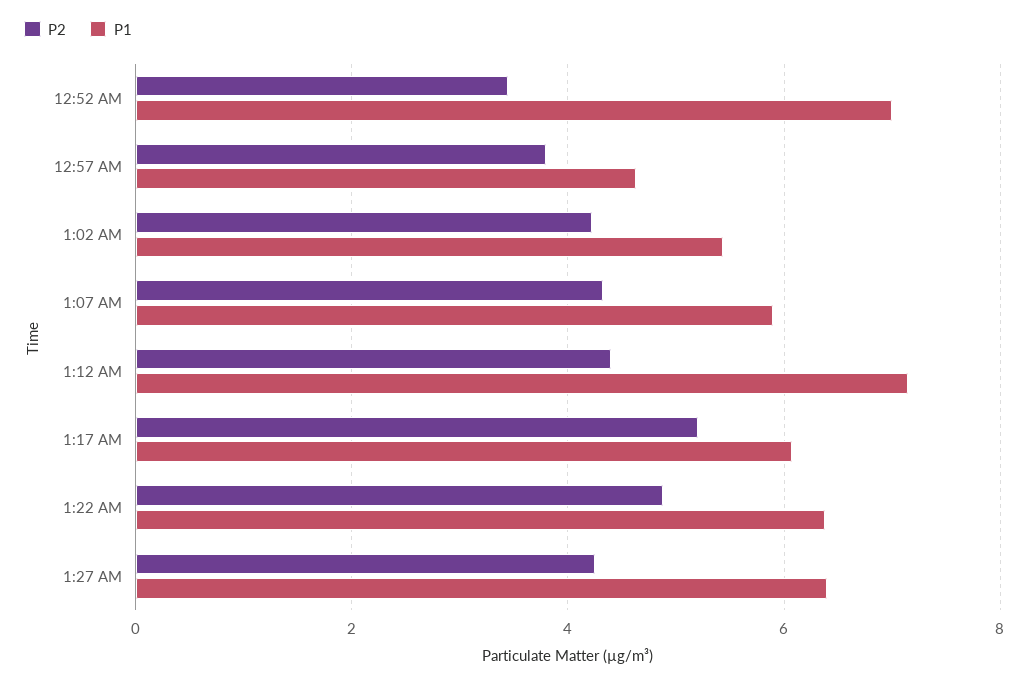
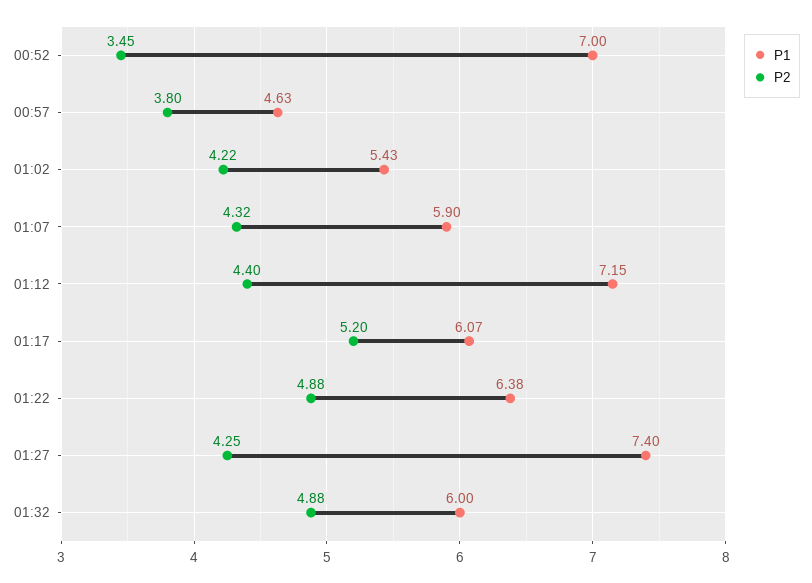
P1, 1:27 AM: 6.4 -> 7.4
P1, 01:32: none -> 6
P2, 01:32: none -> 4.88

